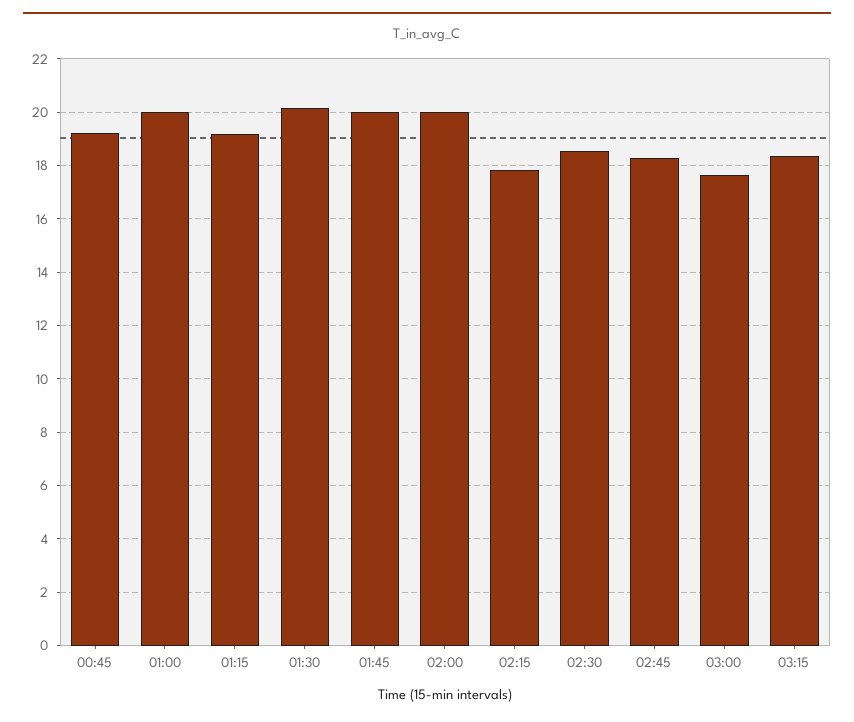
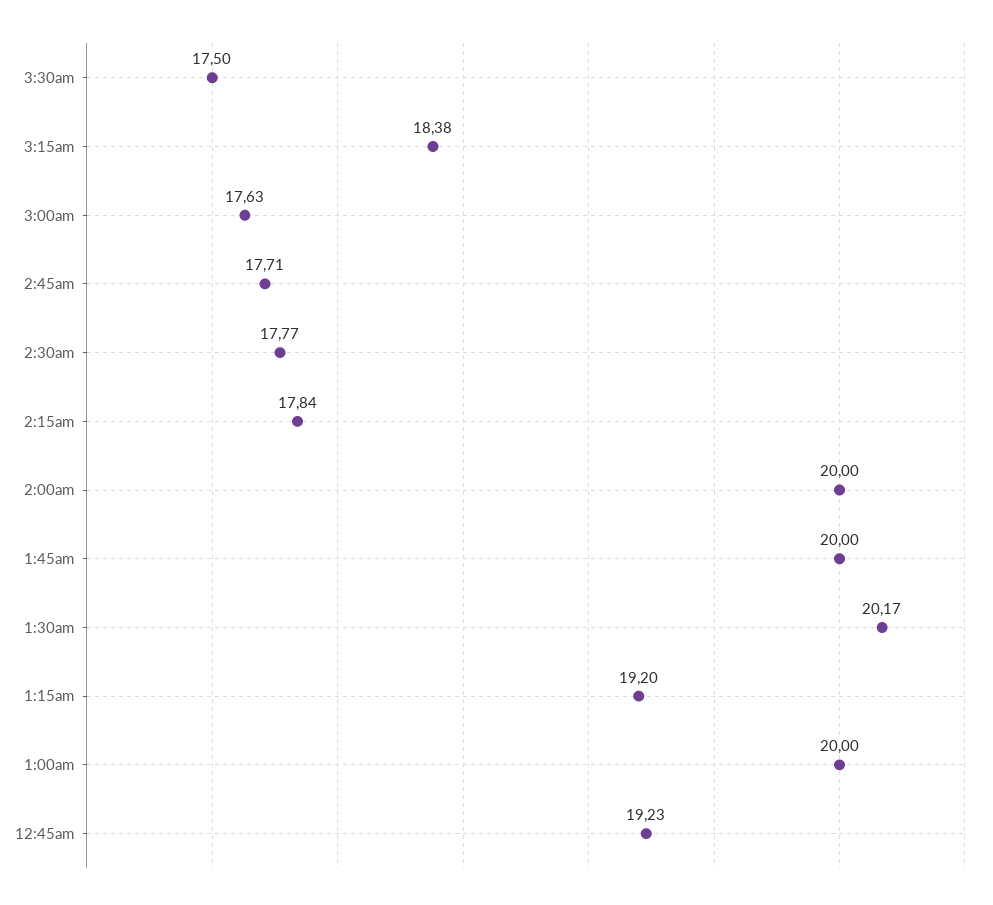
02:30: 18.5 -> 17.77
02:45: 18.25 -> 17.71
3:30am: none -> 17.5

